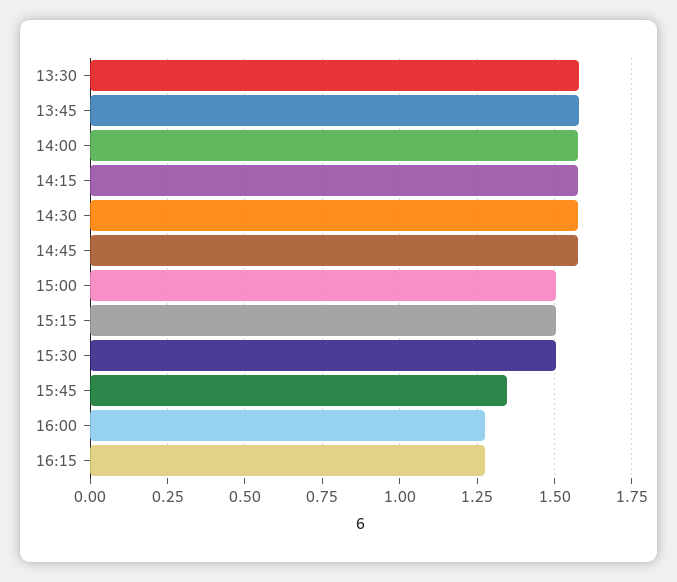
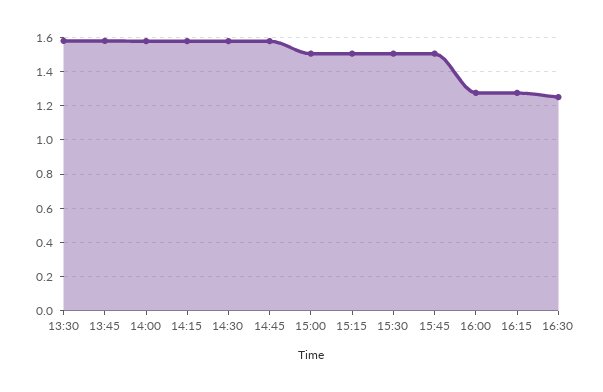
15:45: 1.35 -> 1.5
16:30: none -> 1.25

